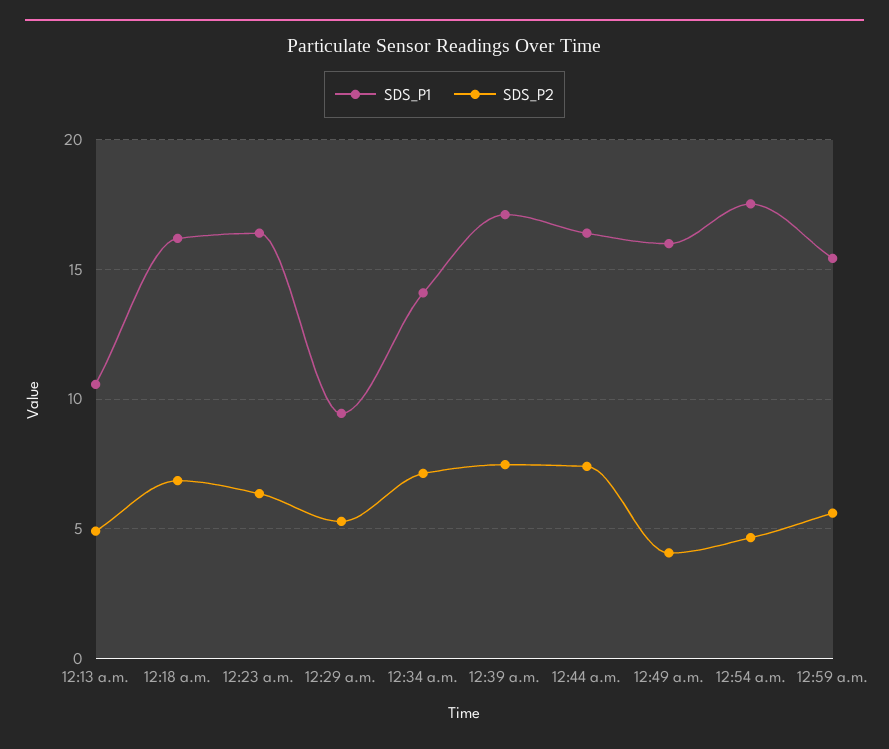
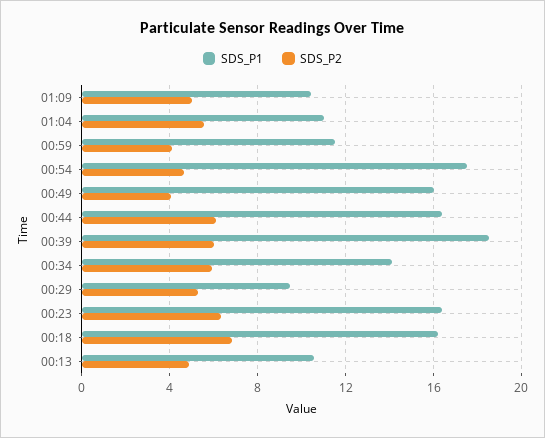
SDS_P2, 12:34 a.m.: 7 -> 6
SDS_P1, 12:39 a.m.: 17 -> 18.5
SDS_P2, 12:39 a.m.: 7.5 -> 6
SDS_P2, 12:44 a.m.: 7.5 -> 6
SDS_P1, 12:59 a.m.: 15.5 -> 11.5
SDS_P2, 12:59 a.m.: 5.5 -> 4
SDS_P1, 01:09: none -> 10.5
SDS_P2, 01:09: none -> 5
SDS_P1, 01:04: none -> 11
SDS_P2, 01:04: none -> 5.5

